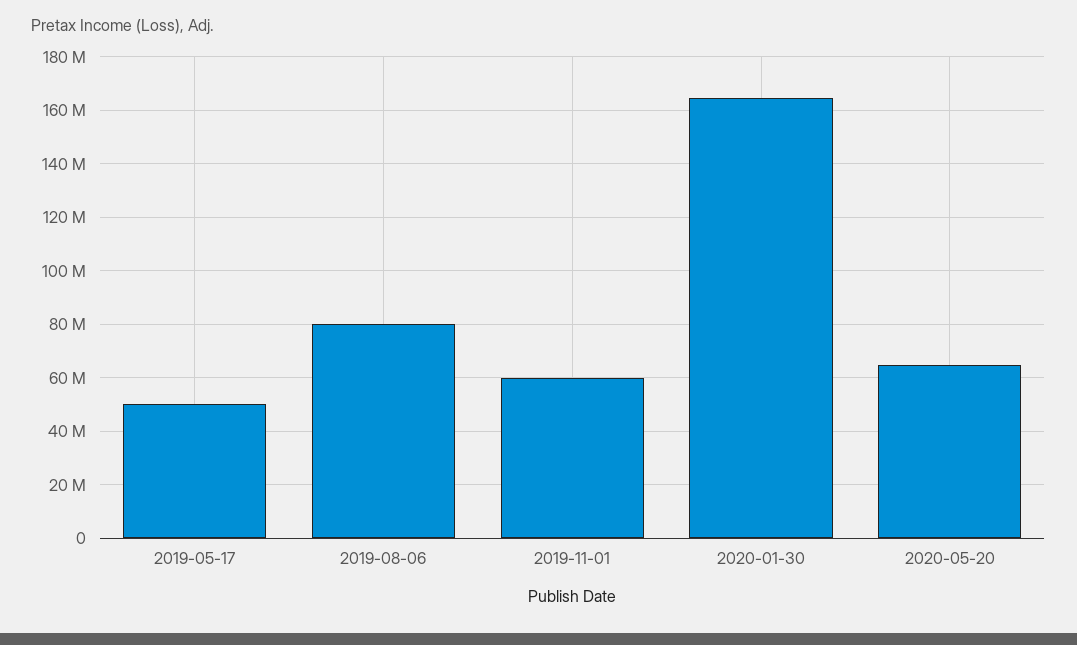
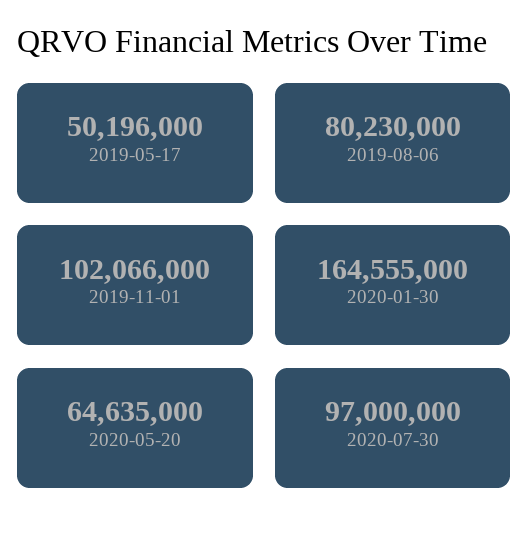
2019-11-01: 60000000 -> 102066000
2020-07-30: none -> 97000000

